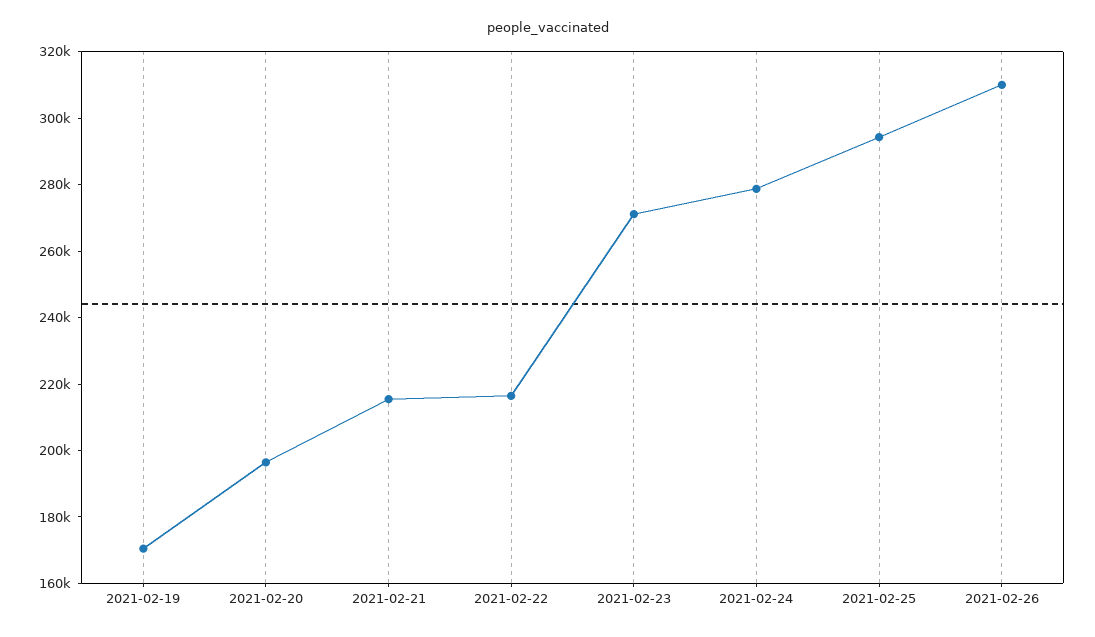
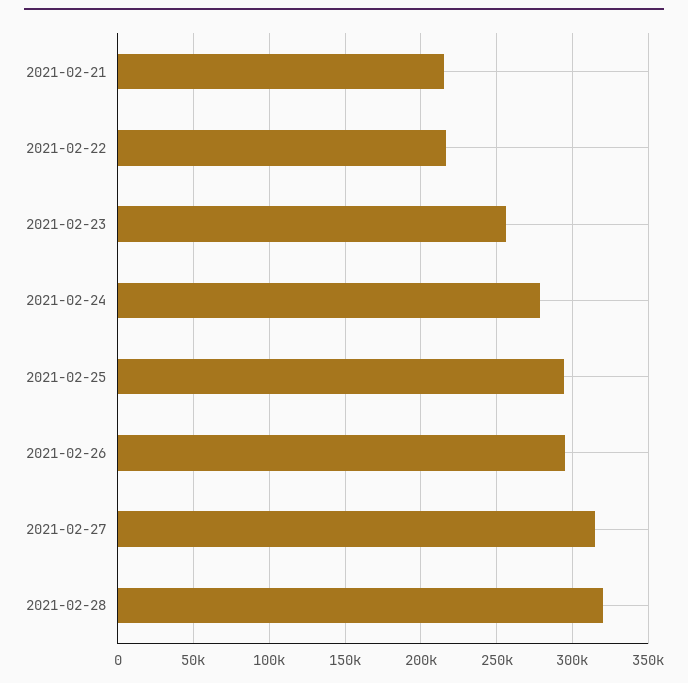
2021-02-19: 170000 -> none
2021-02-20: 195000 -> none
2021-02-23: 270000 -> 255000
2021-02-26: 310000 -> 295000
2021-02-27: none -> 315000
2021-02-28: none -> 320000

